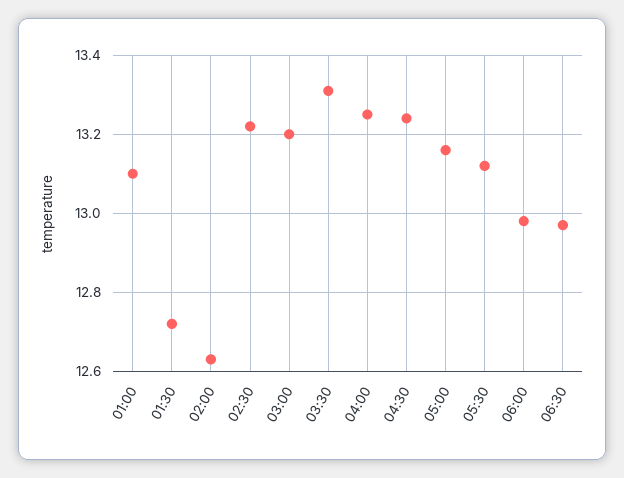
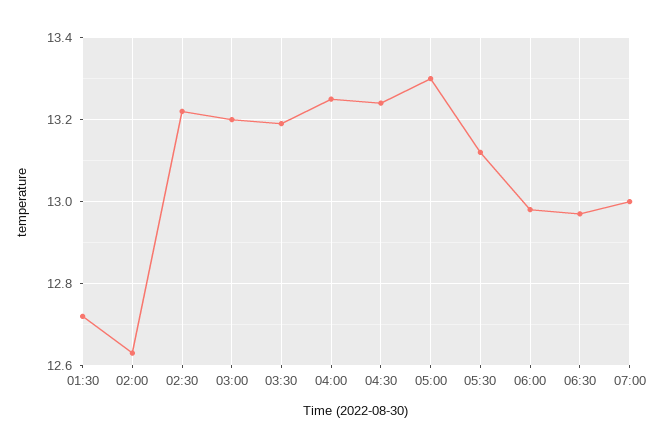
01:00: 13.1 -> none
03:30: 13.3 -> 13.2
05:00: 13.15 -> 13.3
07:00: none -> 13

